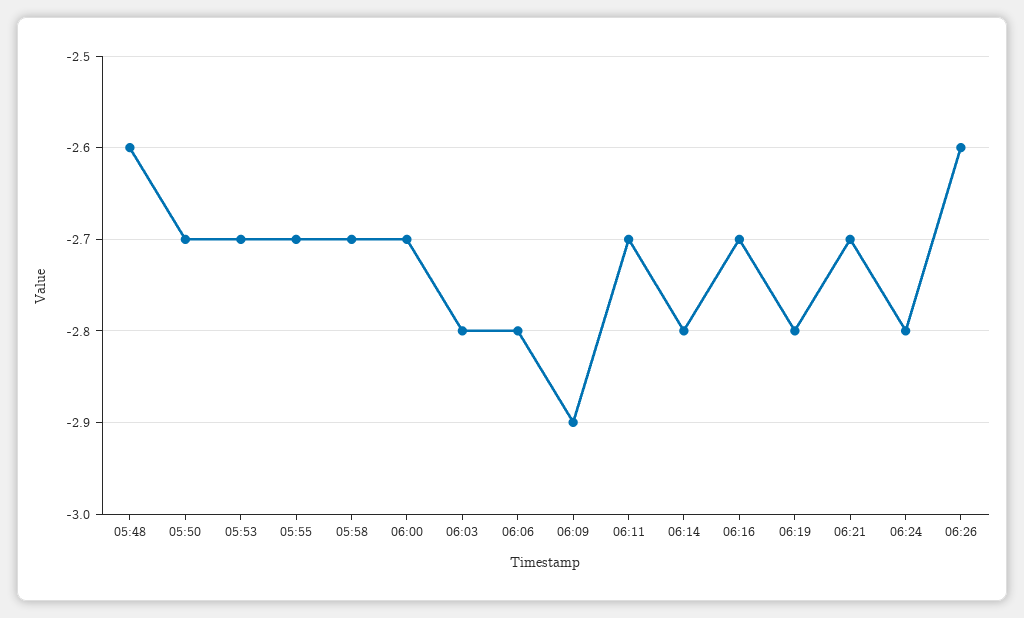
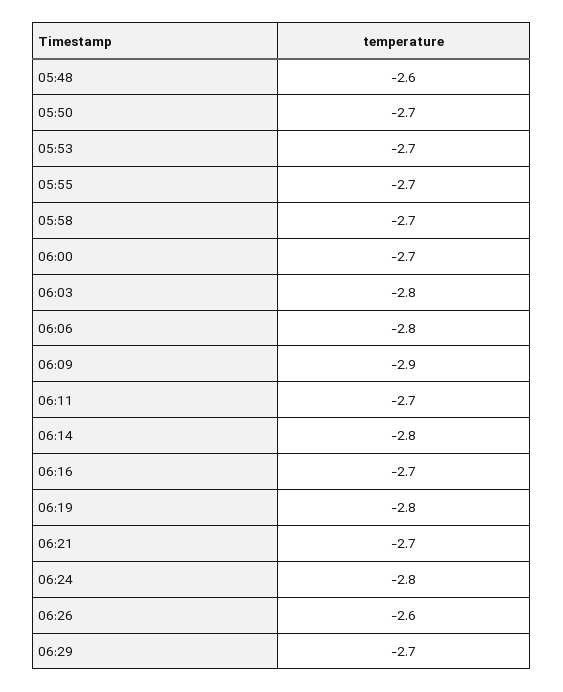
06:29: none -> -2.7

